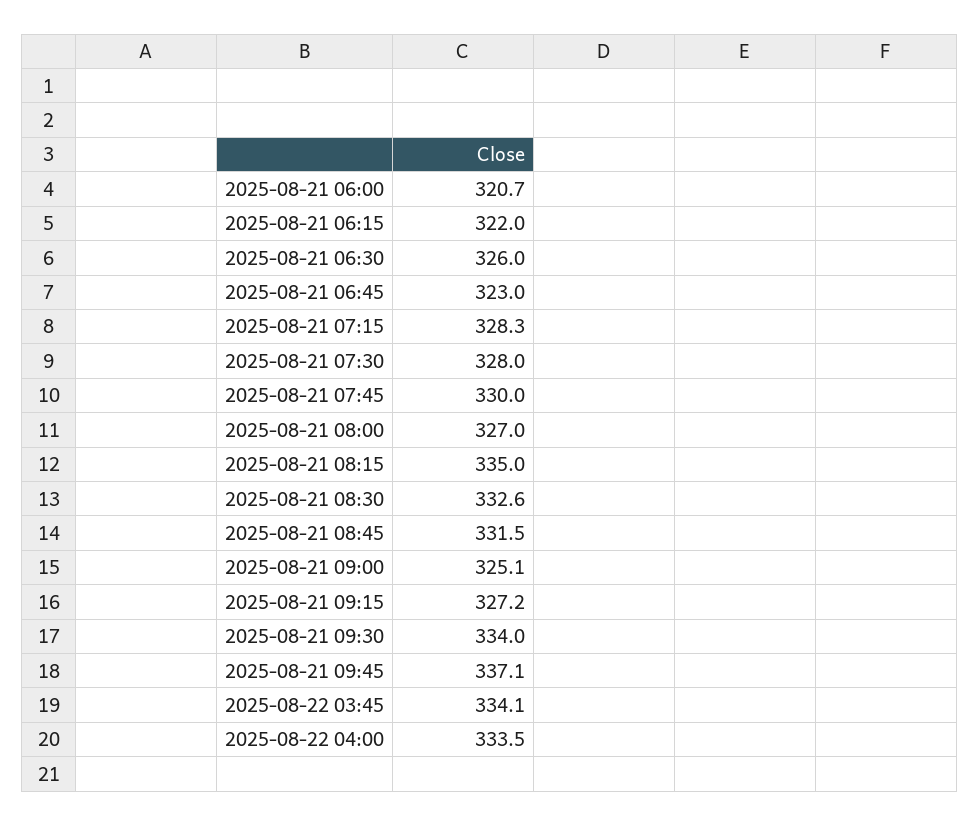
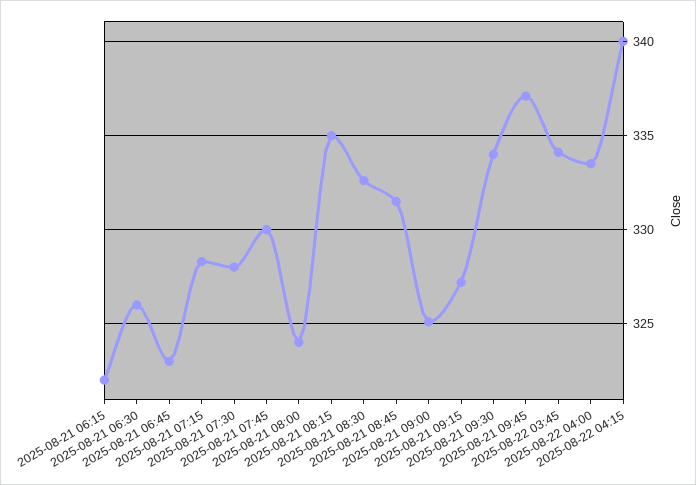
2025-08-21 06:00: 320.7 -> none
2025-08-21 08:00: 327 -> 324
2025-08-22 04:15: none -> 340

